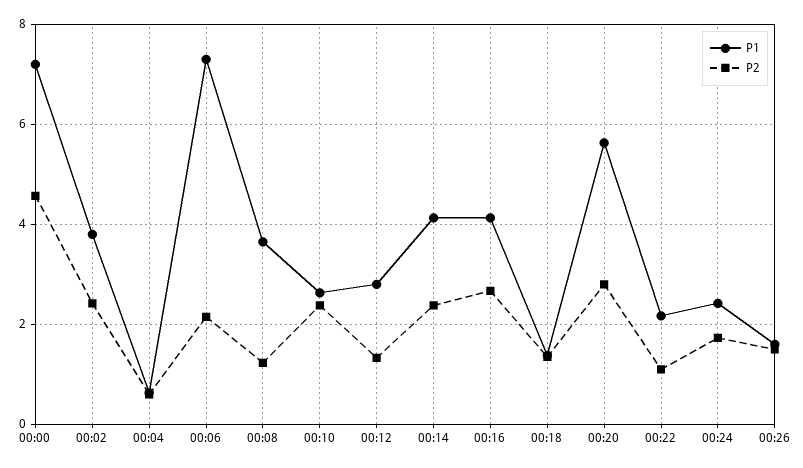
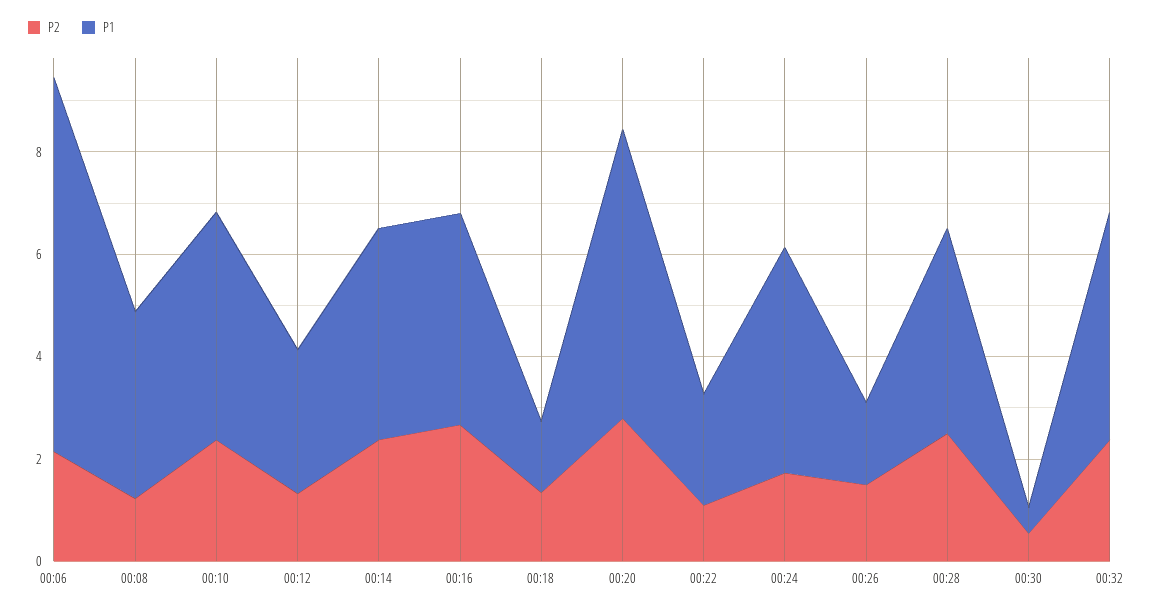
P1, 00:00: 7.2 -> none
P2, 00:00: 4.6 -> none
P1, 00:02: 3.8 -> none
P2, 00:02: 2.4 -> none
P1, 00:04: 0.6 -> none
P2, 00:04: 0.6 -> none
P1, 00:10: 2.6 -> 4.5
P1, 00:24: 2.4 -> 4.5
P2, 00:28: none -> 2.5
P1, 00:28: none -> 4
P2, 00:30: none -> 0.5
P1, 00:30: none -> 0.5
P2, 00:32: none -> 2.5
P1, 00:32: none -> 4.5

